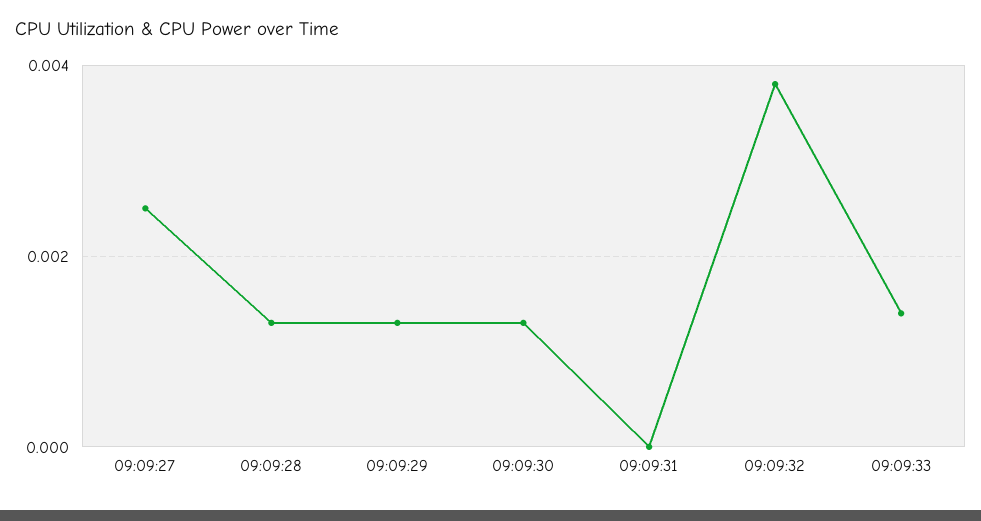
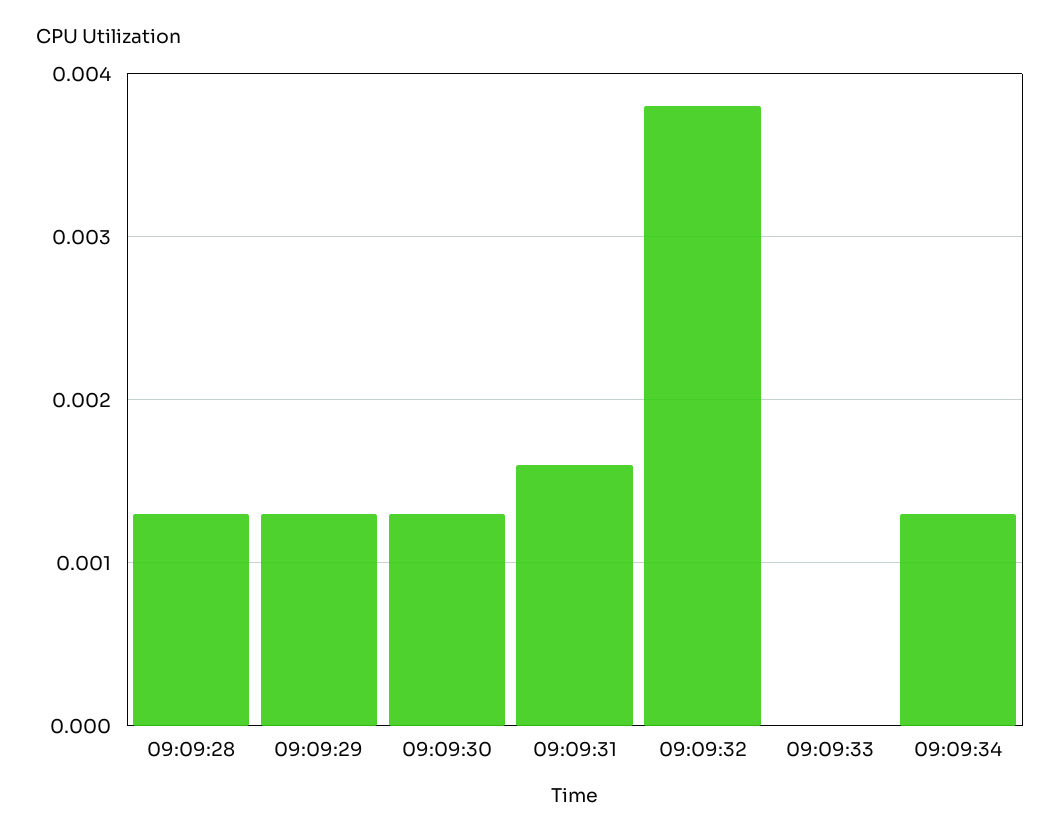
09:09:27: 0.0025 -> none
09:09:31: 0 -> 0.0016
09:09:33: 0.0015 -> 0
09:09:34: none -> 0.0013

